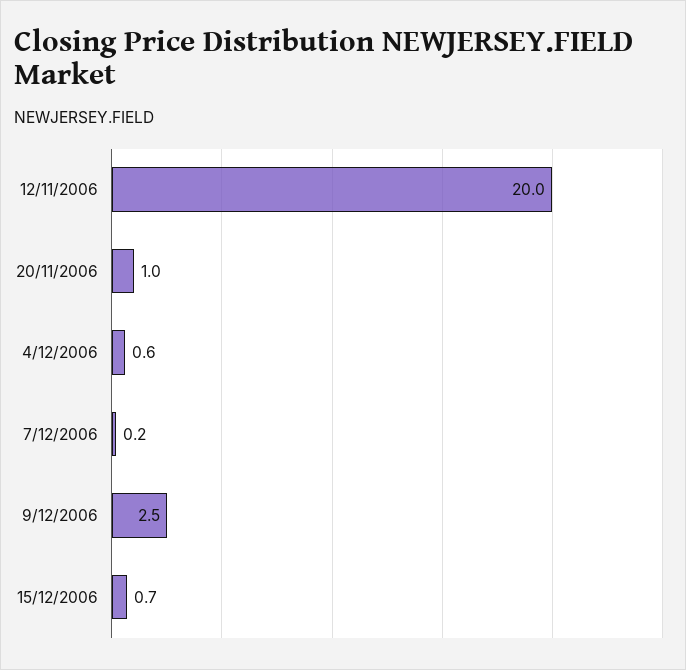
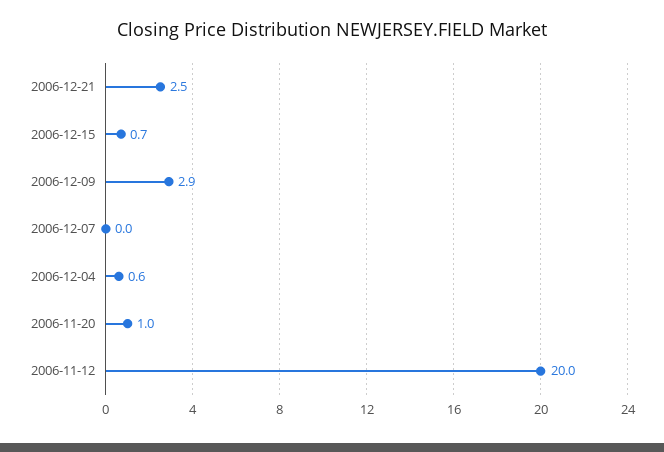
7/12/2006: 0.2 -> 0
9/12/2006: 2.5 -> 2.9
2006-12-21: none -> 2.5

